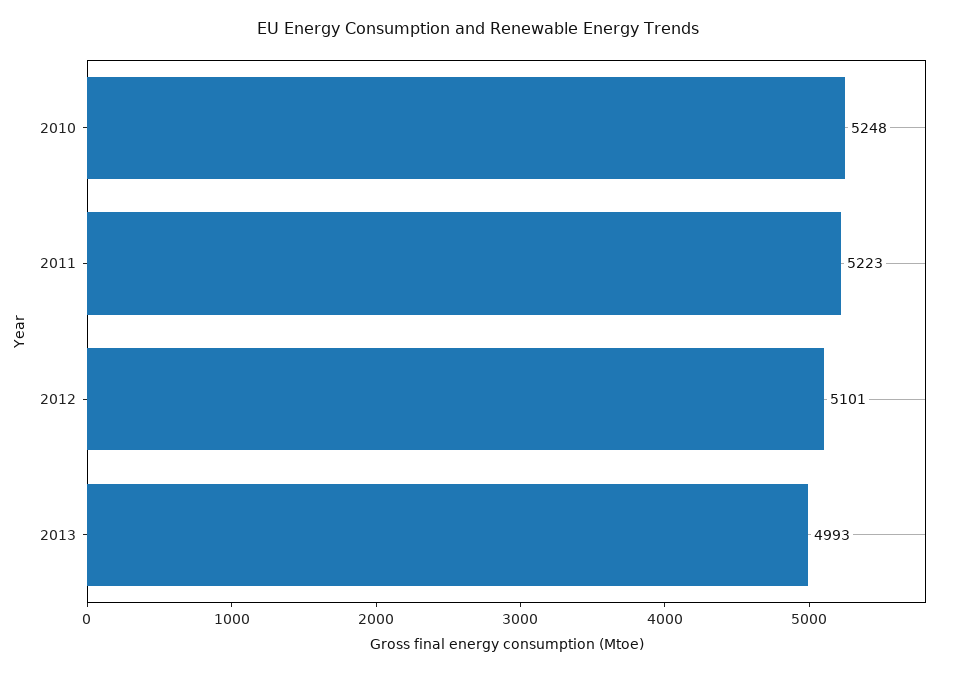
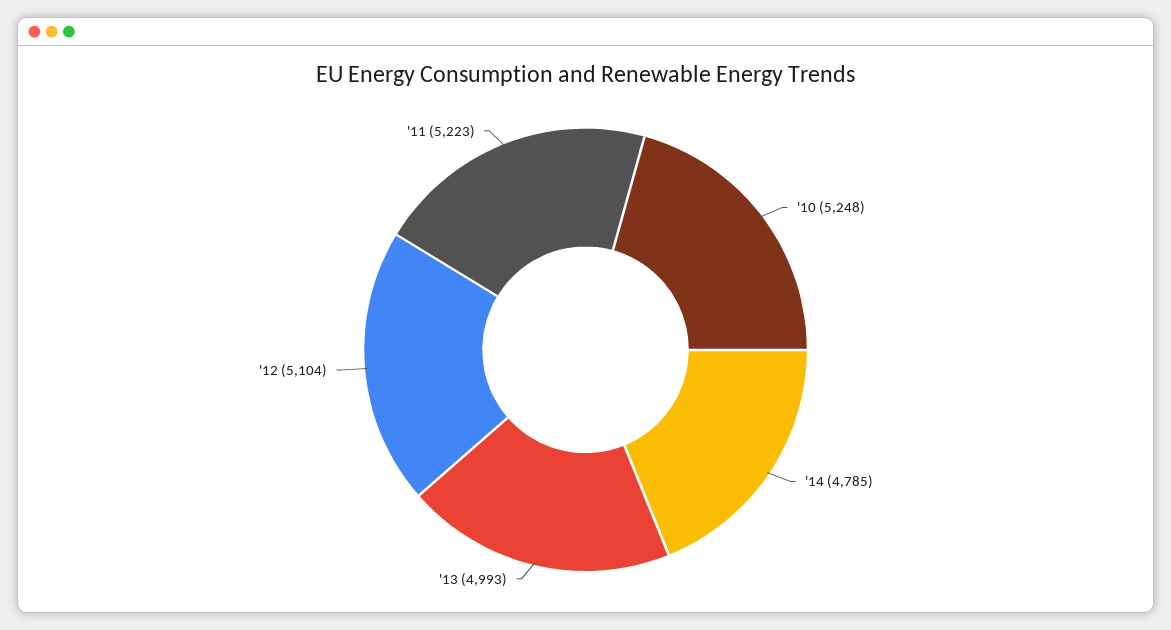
2012: 5101 -> 5104
'14: none -> 4785

